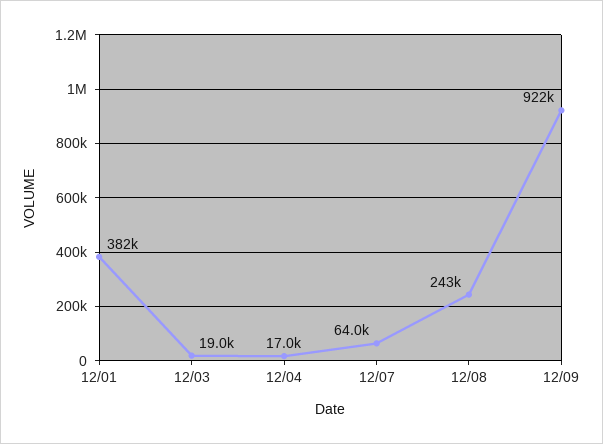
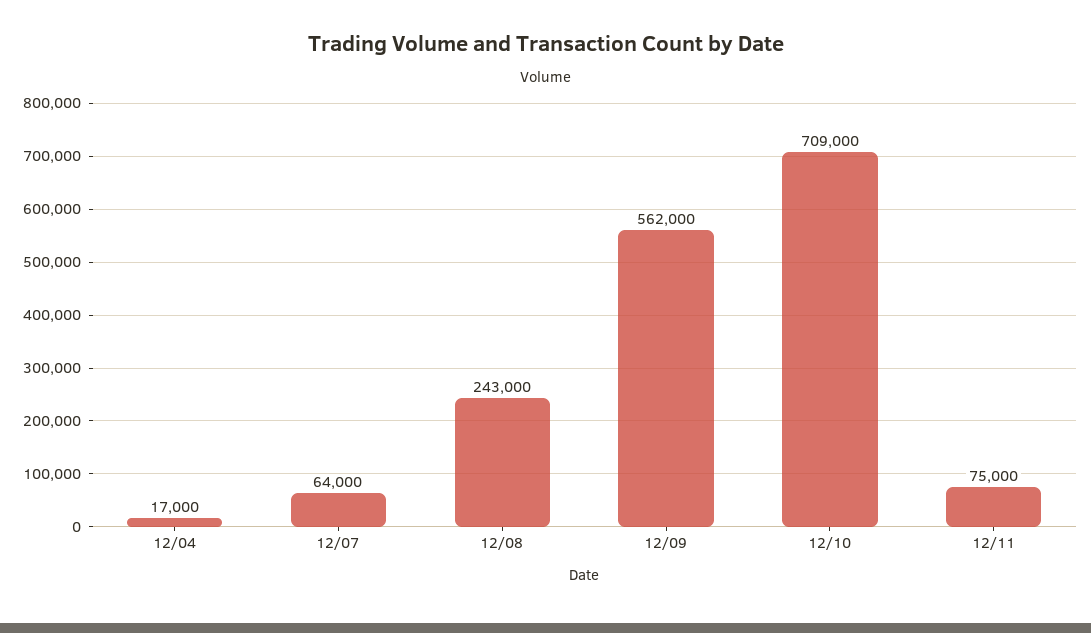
12/01: 382000 -> none
12/03: 19000 -> none
12/09: 922000 -> 562000
12/10: none -> 709000
12/11: none -> 75000

